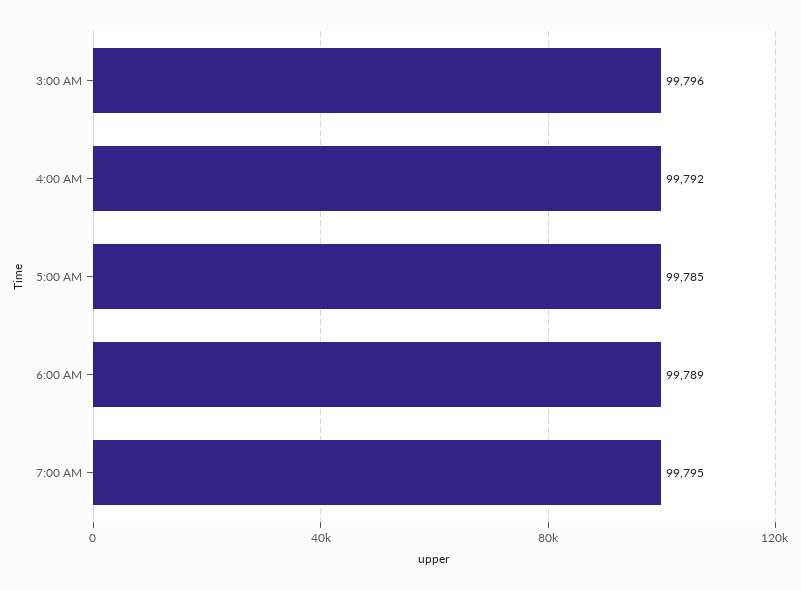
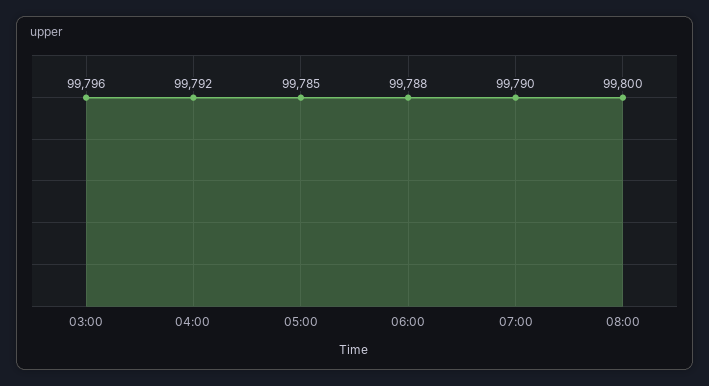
6:00 AM: 99789 -> 99788
7:00 AM: 99795 -> 99790
08:00: none -> 99800

